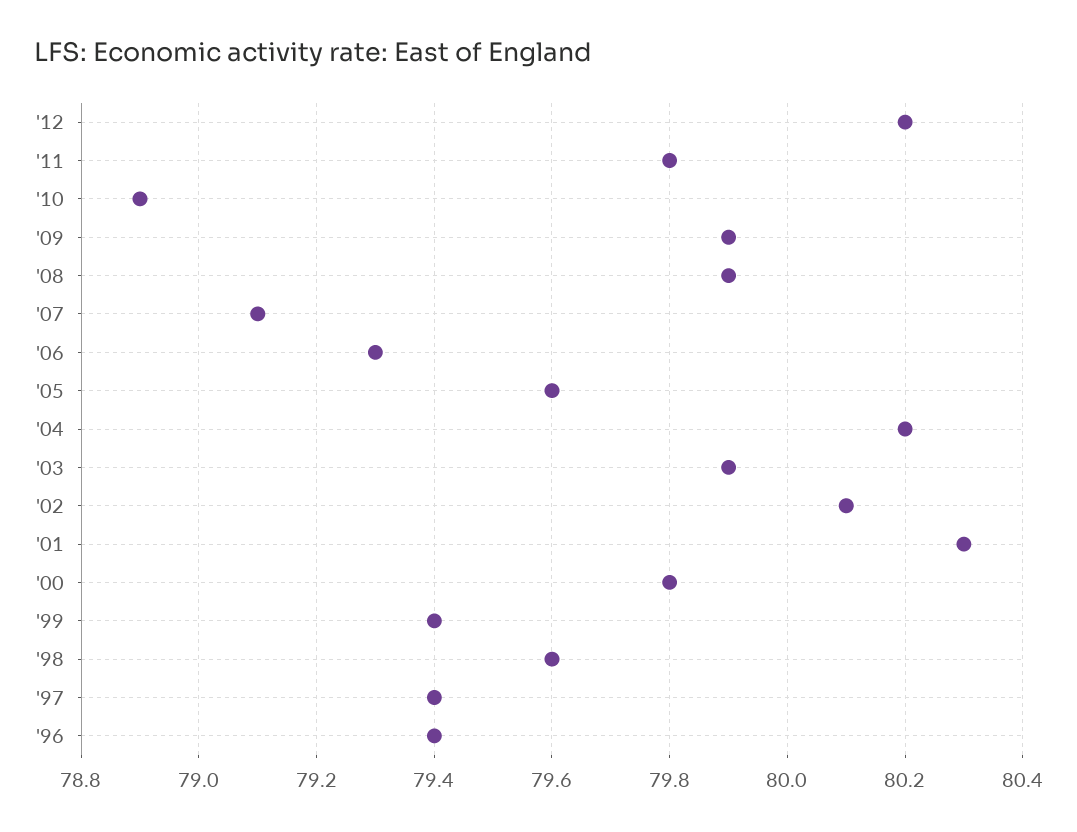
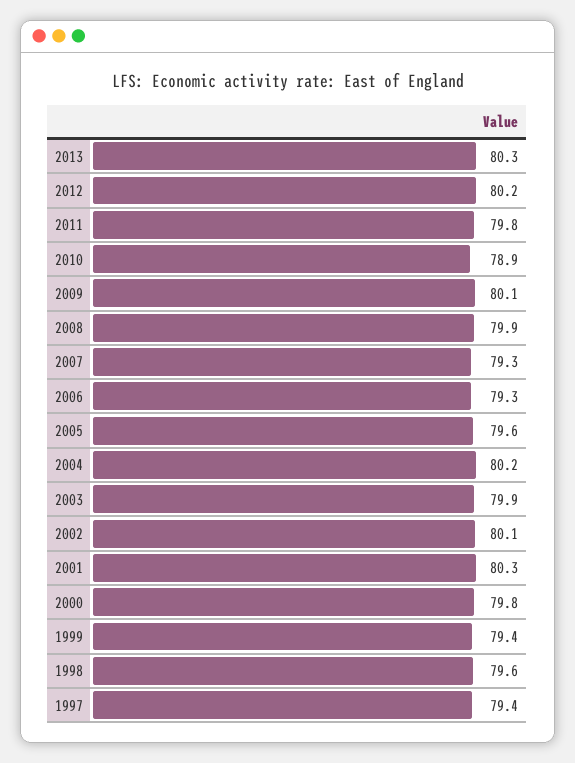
'09: 79.9 -> 80.1
'07: 79.1 -> 79.3
'96: 79.4 -> none
2013: none -> 80.3

